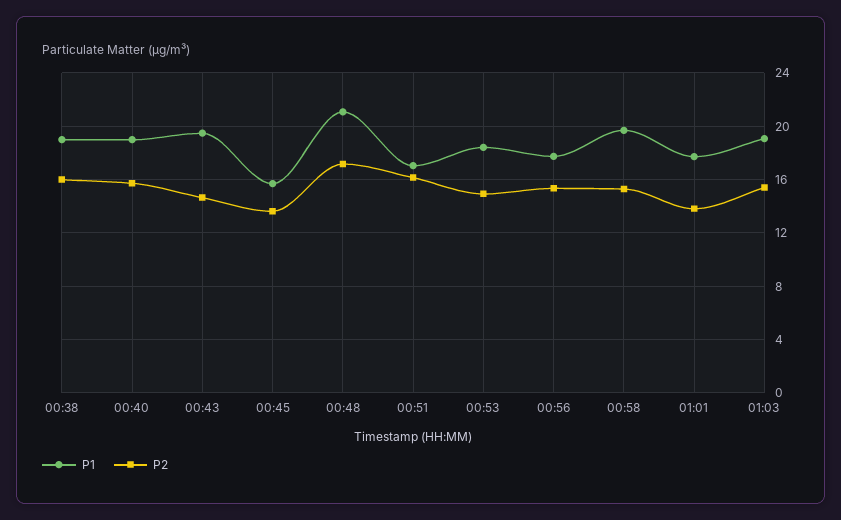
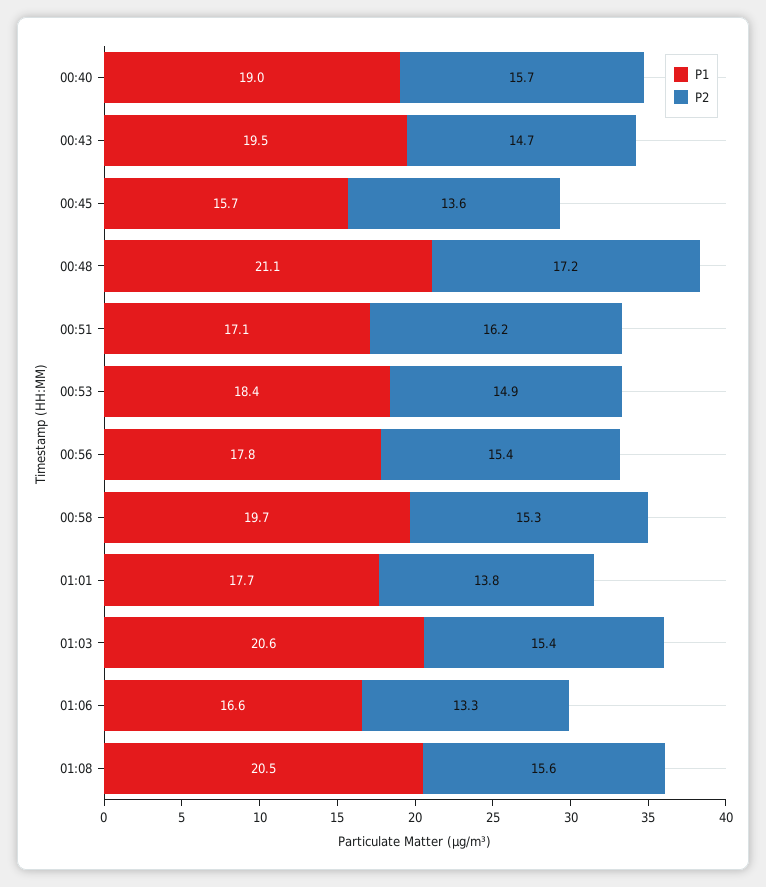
P1, 00:38: 19 -> none
P2, 00:38: 16 -> none
P1, 01:03: 19 -> 20.6
P1, 01:06: none -> 16.6
P2, 01:06: none -> 13.3
P1, 01:08: none -> 20.5
P2, 01:08: none -> 15.6

